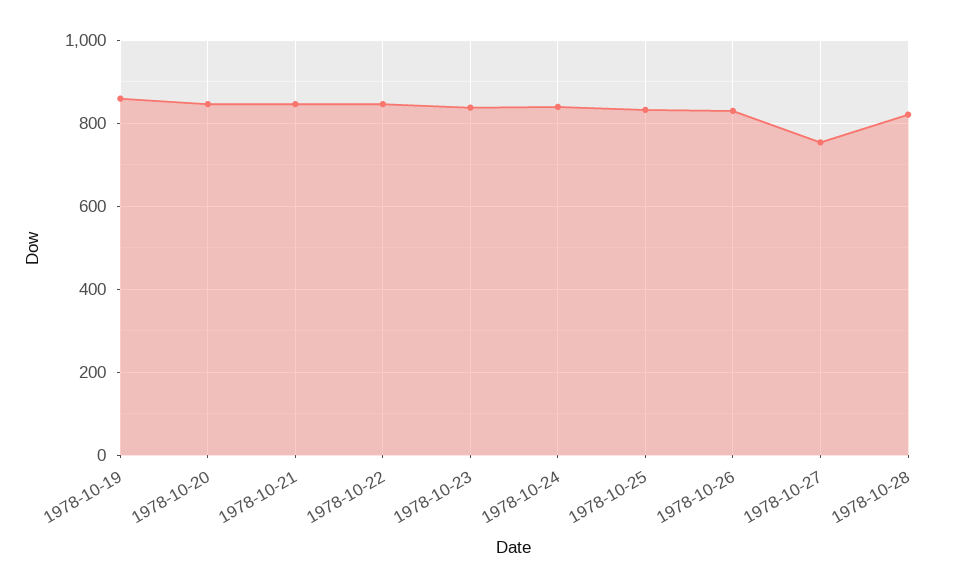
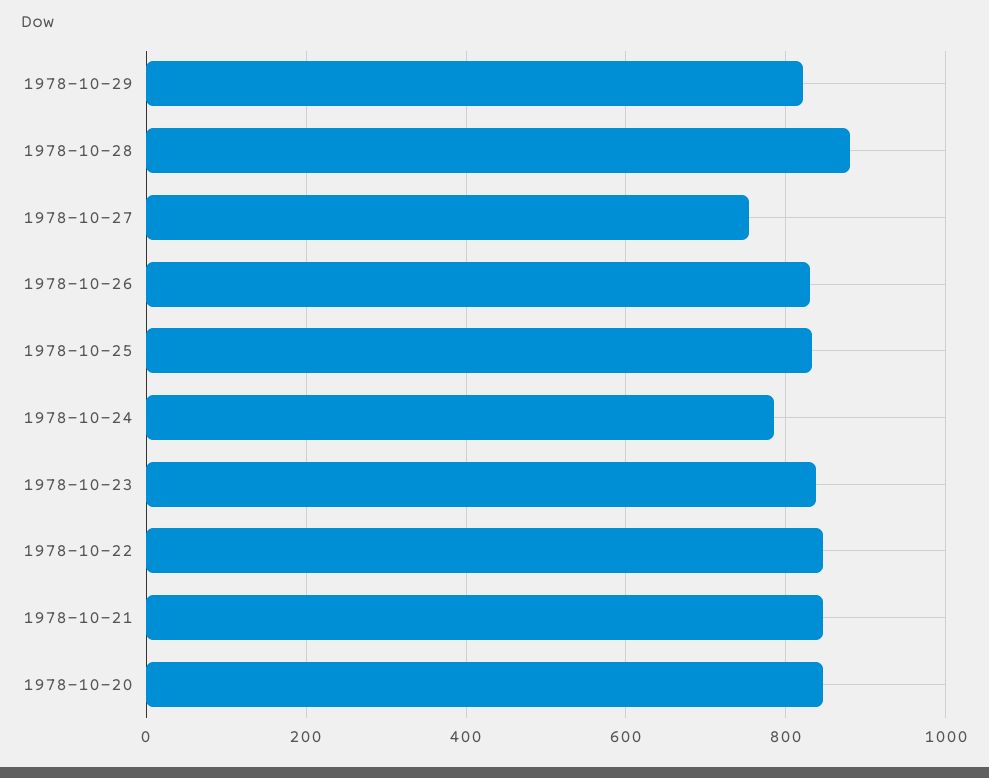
1978-10-19: 860 -> none
1978-10-24: 840 -> 780
1978-10-28: 820 -> 880
1978-10-29: none -> 820

